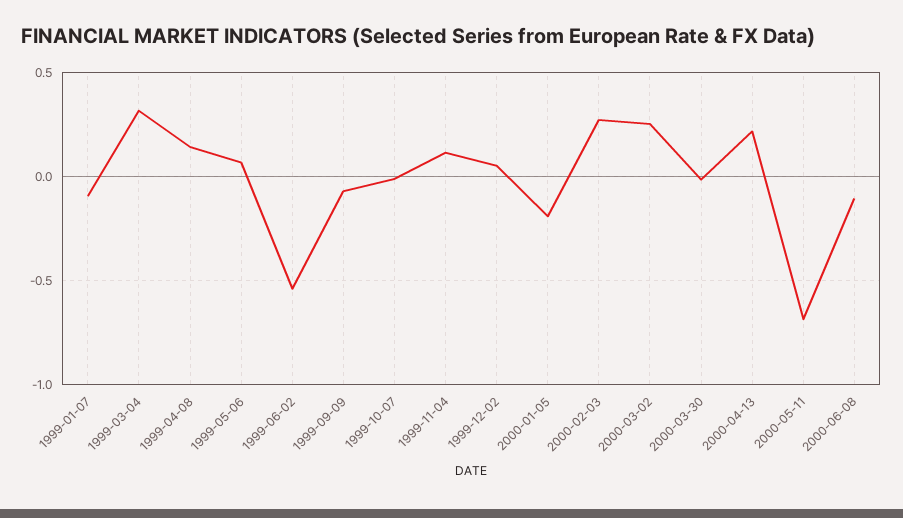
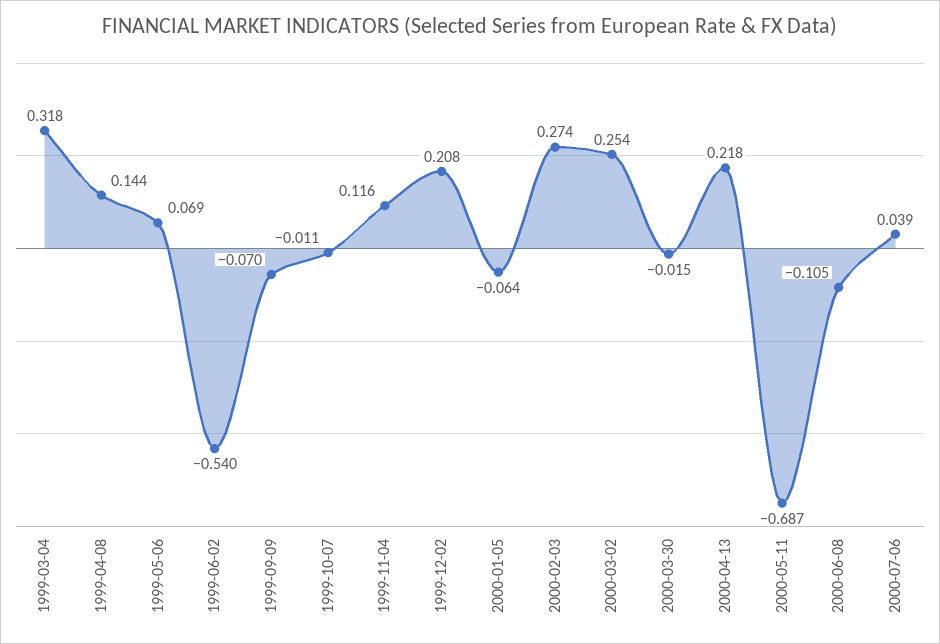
1999-01-07: -0.1 -> none
1999-12-02: 0.05 -> 0.208
2000-01-05: -0.2 -> -0.064
2000-07-06: none -> 0.039

